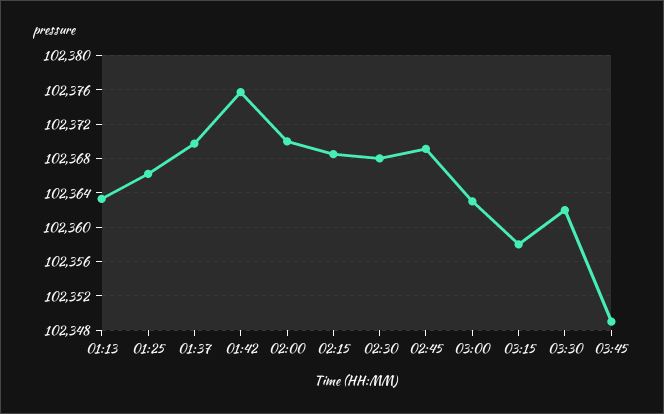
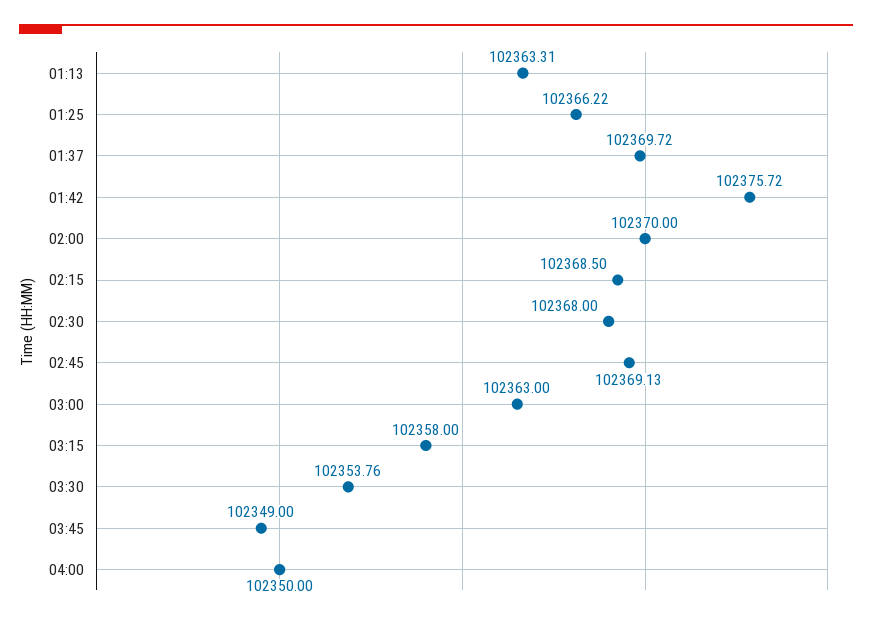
03:30: 102362 -> 102353.76
04:00: none -> 102350

